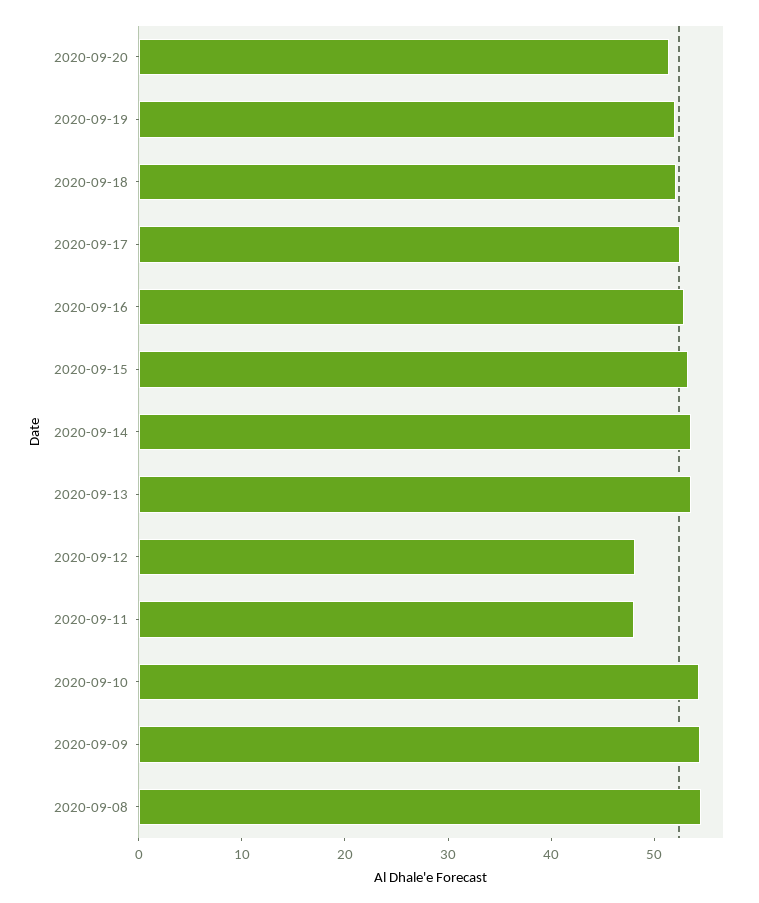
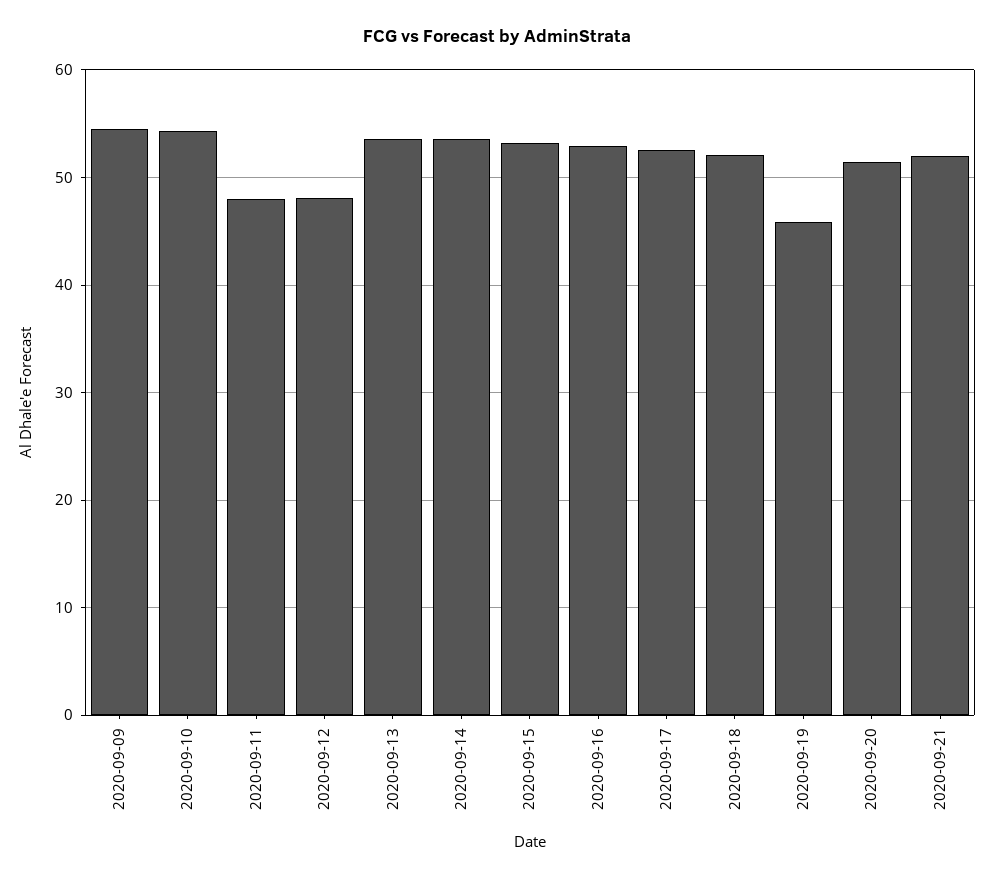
2020-09-19: 52 -> 46
2020-09-08: 54 -> none
2020-09-21: none -> 52

